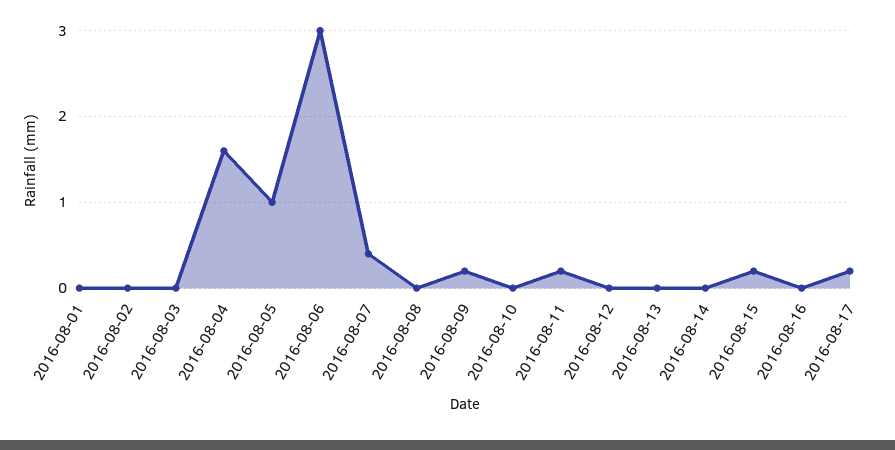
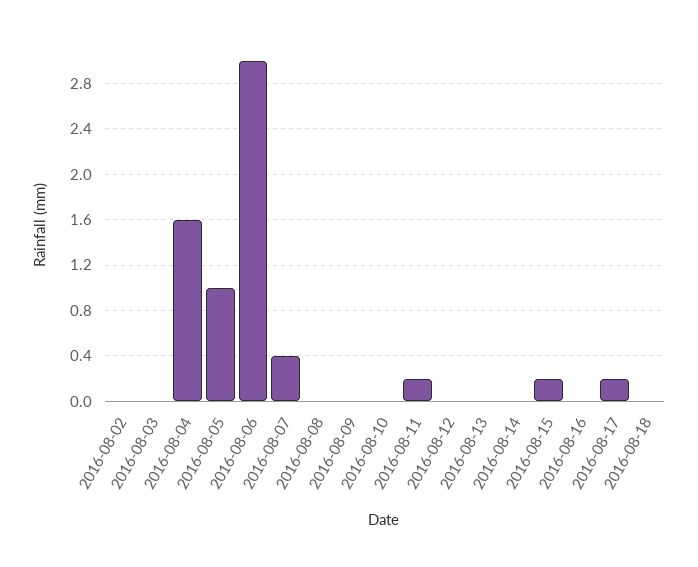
2016-08-01: 0 -> none
2016-08-09: 0.2 -> 0
2016-08-18: none -> 0

